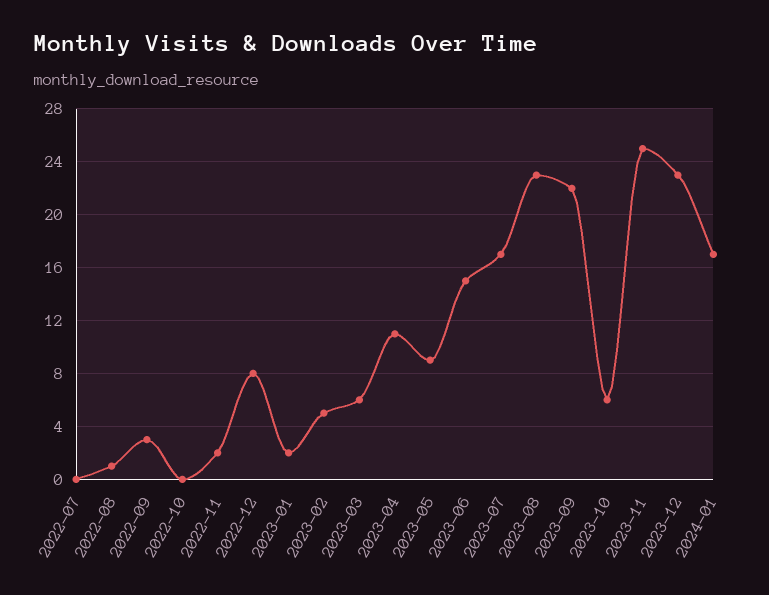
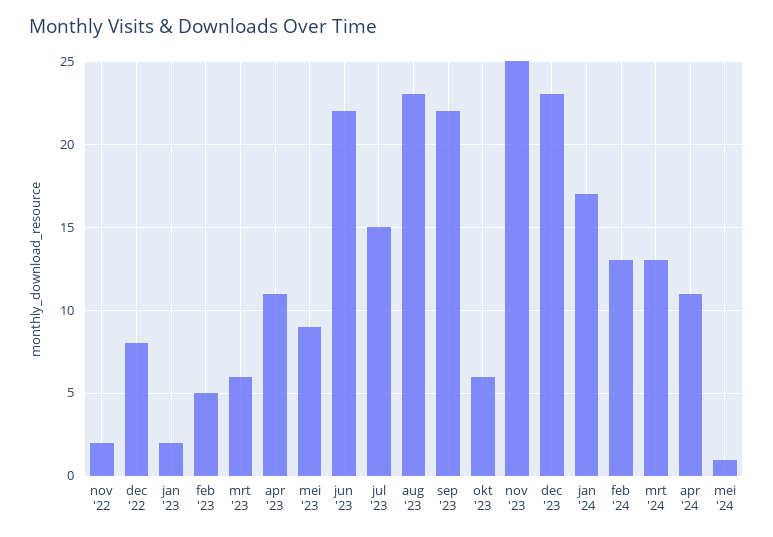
2022-07: 0 -> none
2022-08: 1 -> none
2022-09: 3 -> none
2022-10: 0 -> none
2023-06: 15 -> 22
2023-07: 17 -> 15
feb '24: none -> 13
mrt '24: none -> 13
apr '24: none -> 11
mei '24: none -> 1

